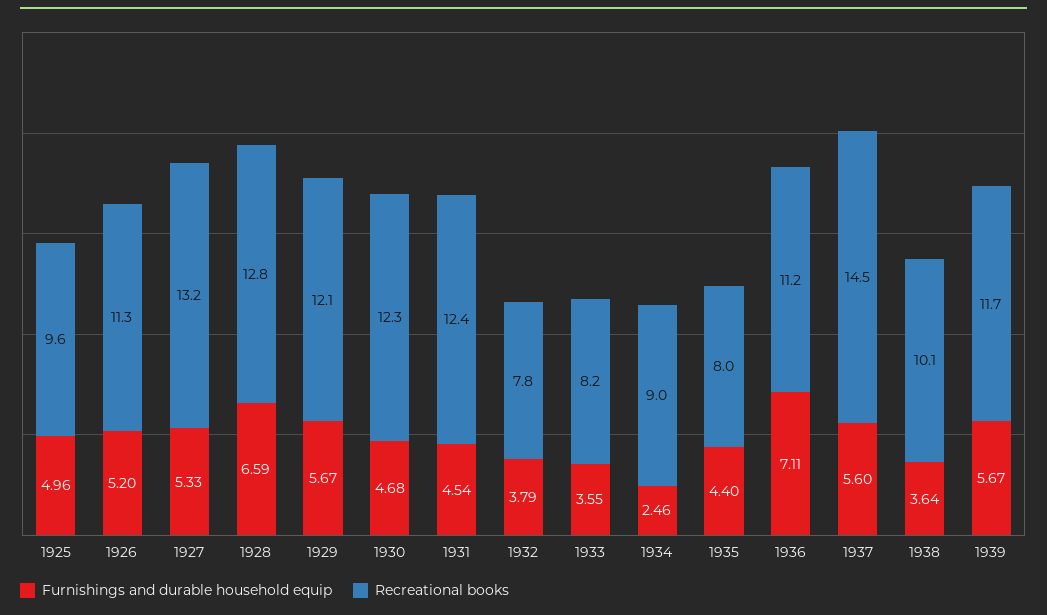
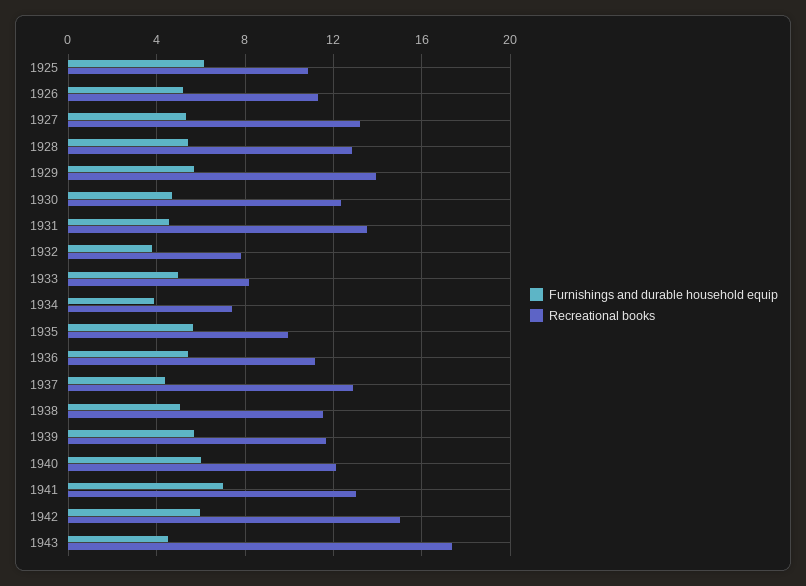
Furnishings and durable household equip, 1925: 4.96 -> 6
Recreational books, 1925: 9.6 -> 11
Furnishings and durable household equip, 1928: 6.59 -> 5.5
Recreational books, 1929: 12.1 -> 14
Recreational books, 1931: 12.4 -> 13.5
Furnishings and durable household equip, 1933: 3.55 -> 5
Furnishings and durable household equip, 1934: 2.46 -> 4
Recreational books, 1934: 9 -> 7.5
Furnishings and durable household equip, 1935: 4.4 -> 5.5
Recreational books, 1935: 8 -> 10
Furnishings and durable household equip, 1936: 7.11 -> 5.5
Furnishings and durable household equip, 1937: 5.6 -> 4.5
Recreational books, 1937: 14.5 -> 13
Furnishings and durable household equip, 1938: 3.64 -> 5
Recreational books, 1938: 10.1 -> 11.5
Furnishings and durable household equip, 1940: none -> 6
Recreational books, 1940: none -> 12
Furnishings and durable household equip, 1941: none -> 7
Recreational books, 1941: none -> 13
Furnishings and durable household equip, 1942: none -> 6
Recreational books, 1942: none -> 15
Furnishings and durable household equip, 1943: none -> 4.5
Recreational books, 1943: none -> 17.5

